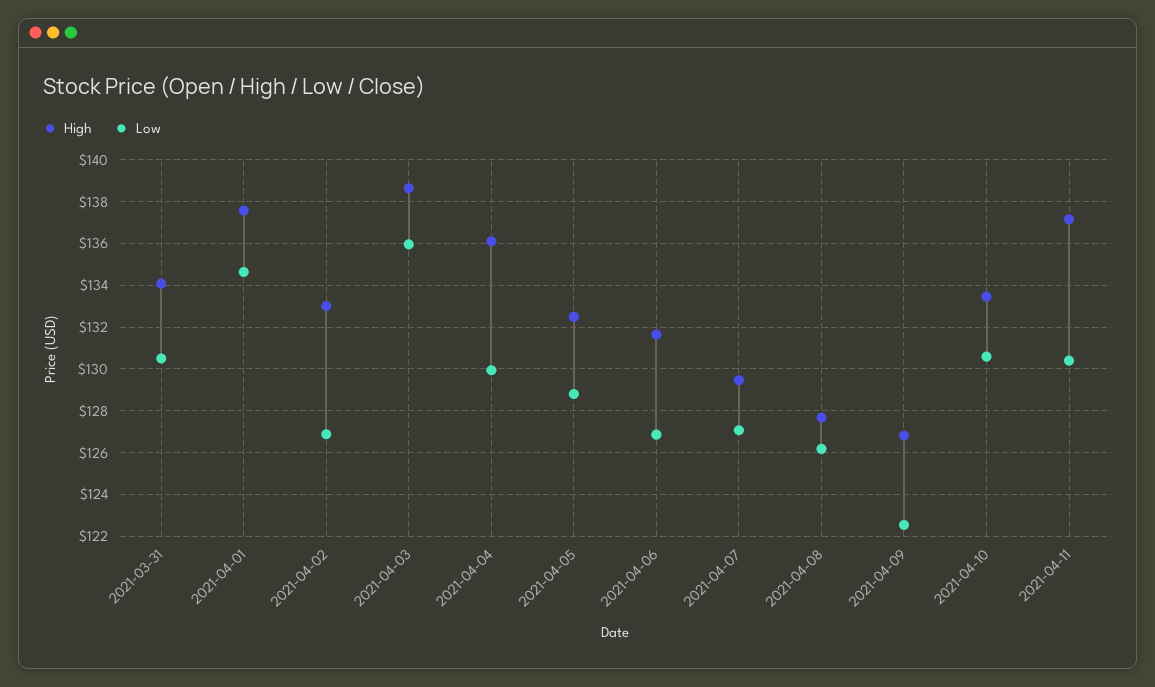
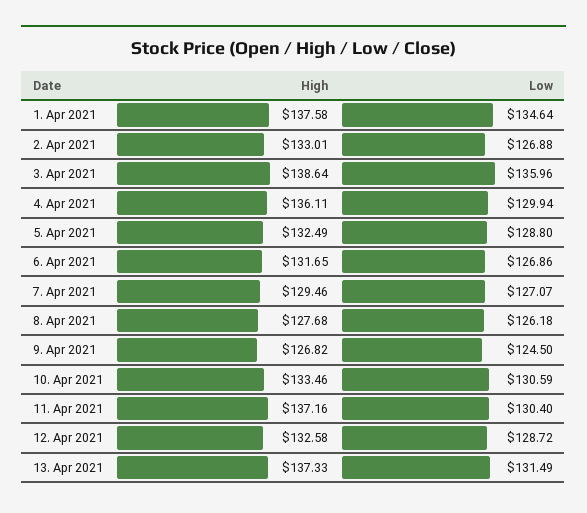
High, 2021-03-31: 134 -> none
Low, 2021-03-31: 130.5 -> none
Low, 2021-04-09: 122.5 -> 124.5
High, 12. Apr 2021: none -> 132.58
Low, 12. Apr 2021: none -> 128.72
High, 13. Apr 2021: none -> 137.33
Low, 13. Apr 2021: none -> 131.49

